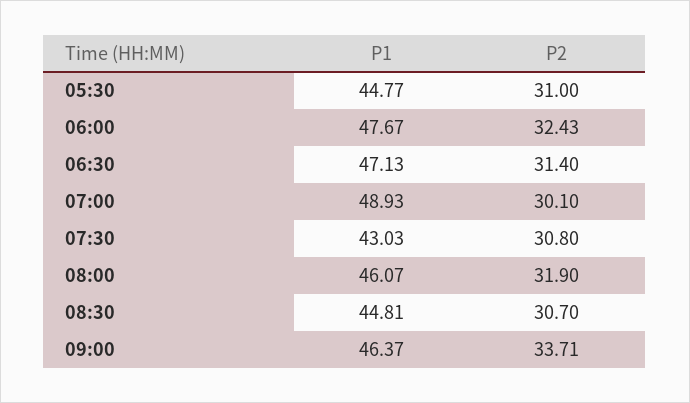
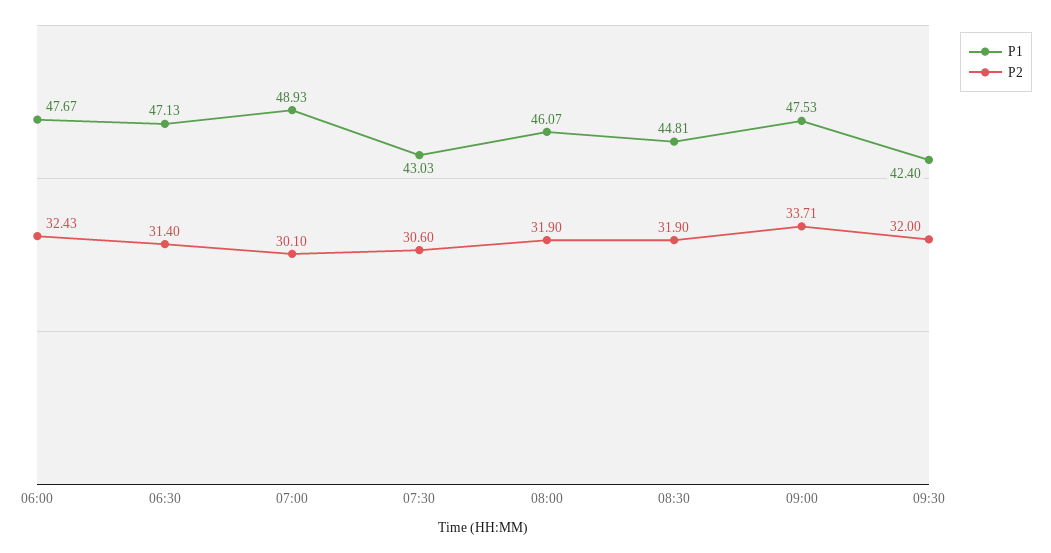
P1, 05:30: 44.77 -> none
P2, 05:30: 31 -> none
P2, 07:30: 30.8 -> 30.6
P2, 08:30: 30.7 -> 31.9
P1, 09:00: 46.37 -> 47.53
P1, 09:30: none -> 42.4
P2, 09:30: none -> 32

